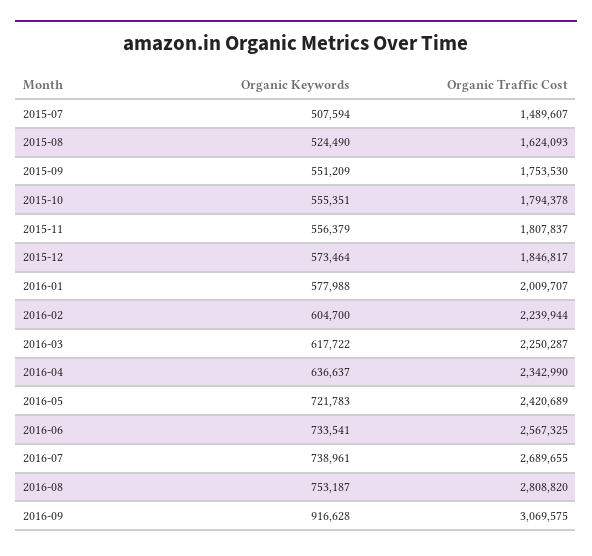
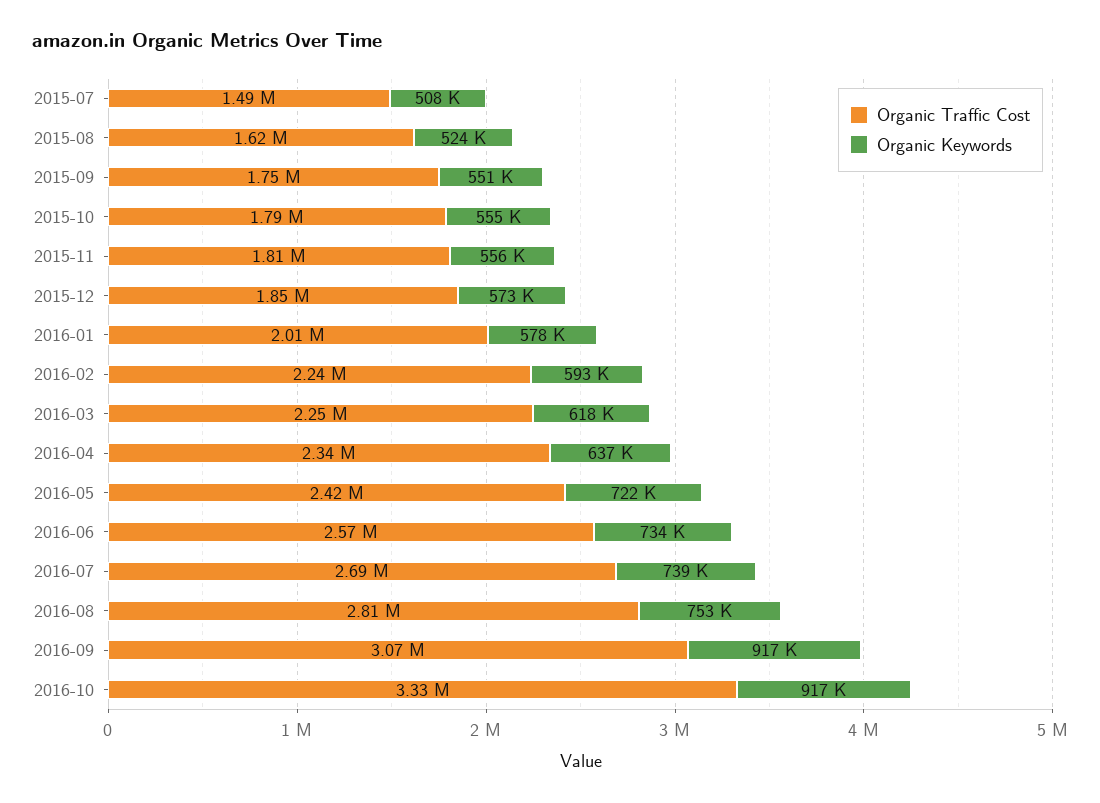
Organic Keywords, 2016-02: 604700 -> 593000
Organic Traffic Cost, 2016-10: none -> 3330000
Organic Keywords, 2016-10: none -> 917000

